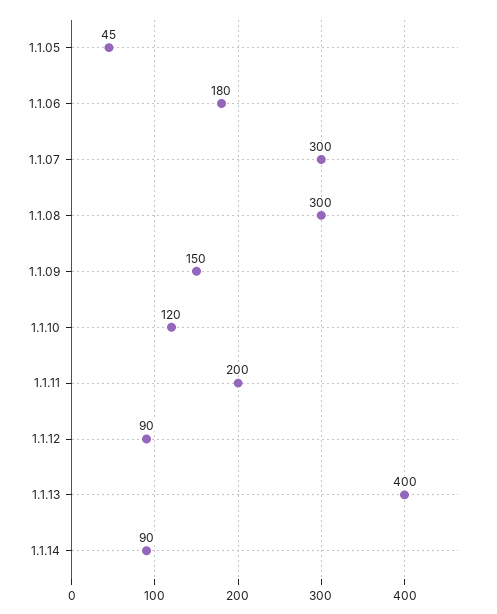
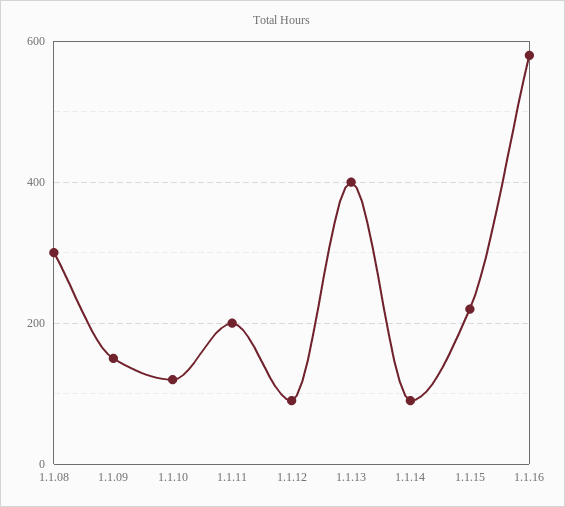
1.1.05: 45 -> none
1.1.06: 180 -> none
1.1.07: 300 -> none
1.1.15: none -> 220
1.1.16: none -> 580

